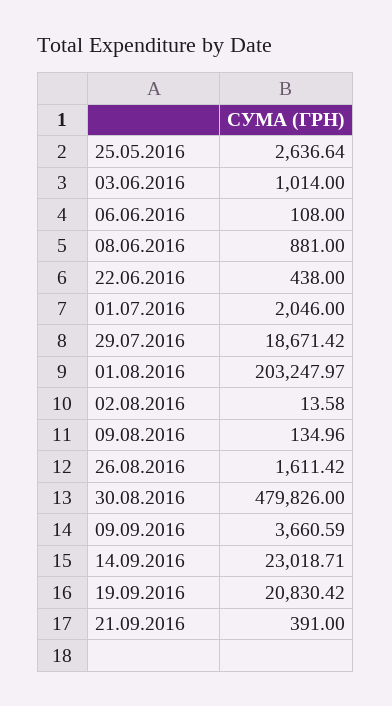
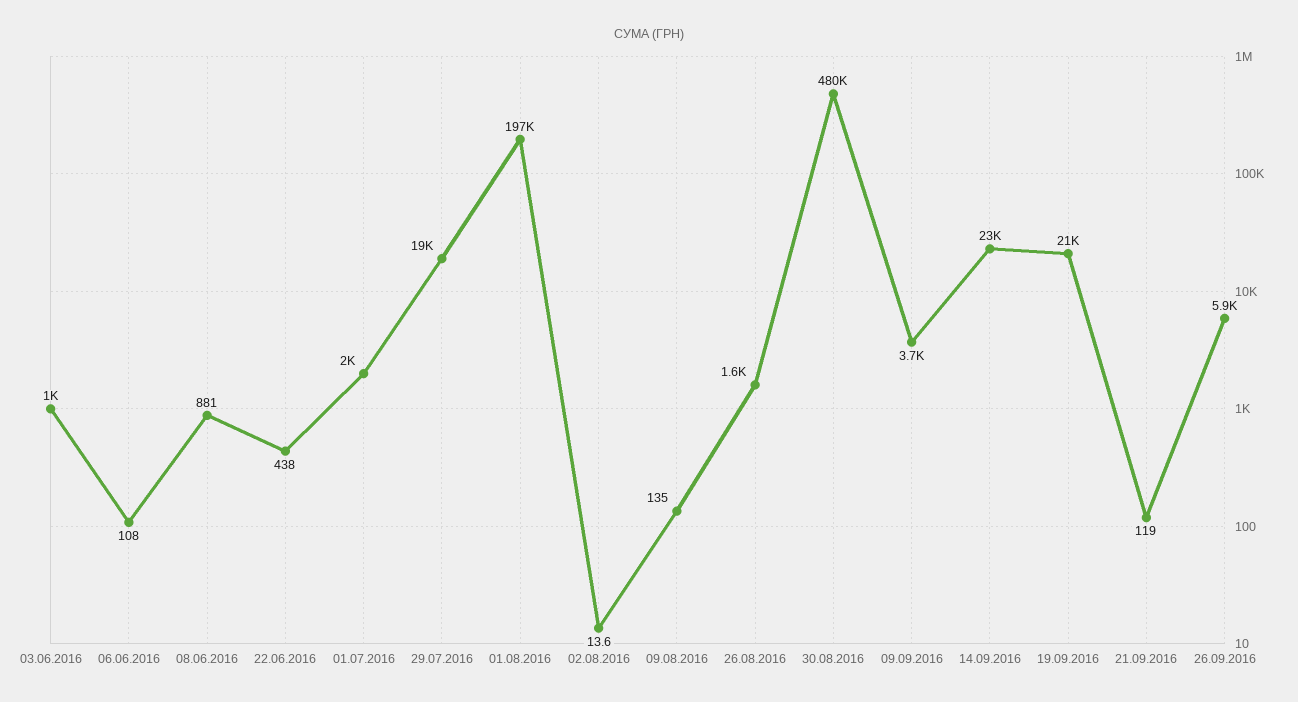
25.05.2016: 2636.64 -> none
01.08.2016: 203247.97 -> 197000
21.09.2016: 391 -> 119
26.09.2016: none -> 5900

